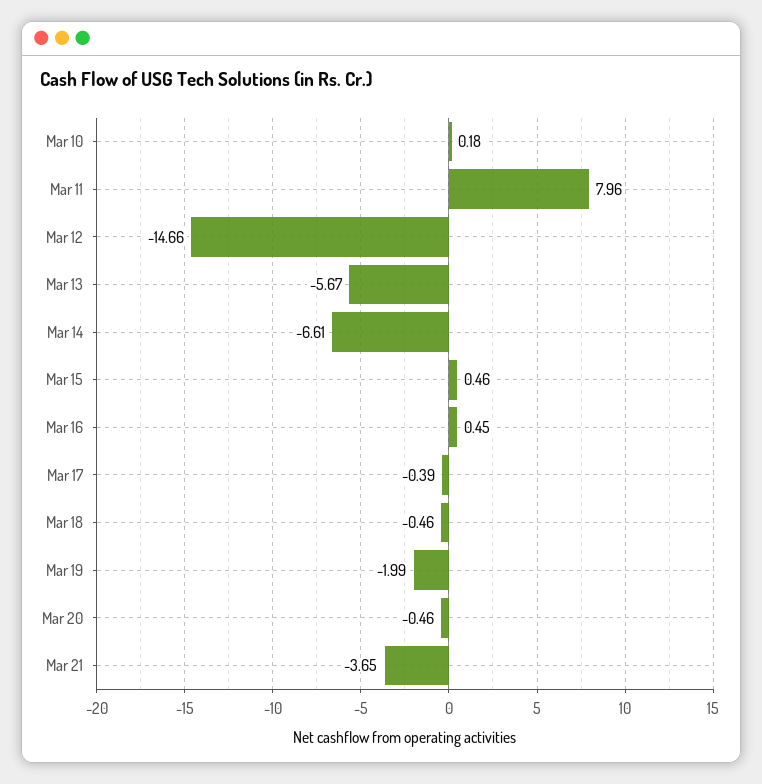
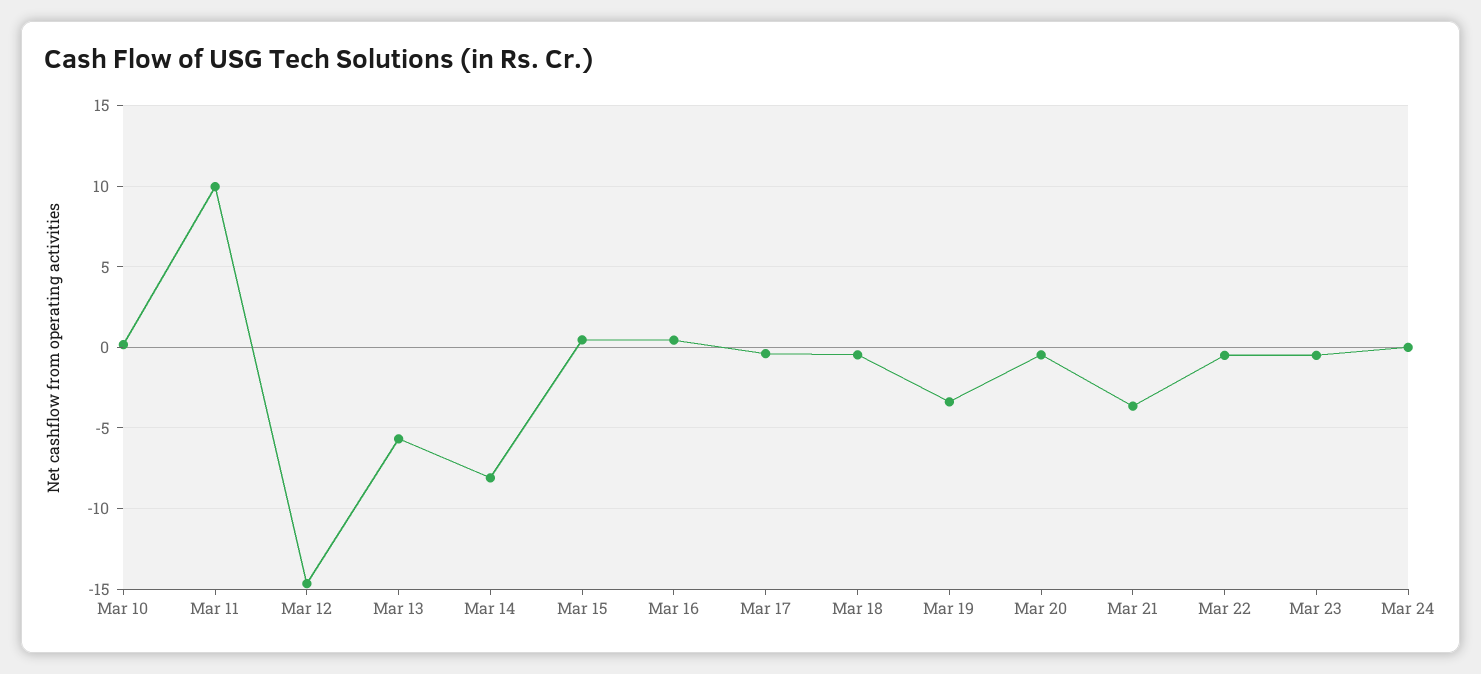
Mar 11: 7.96 -> 10
Mar 14: -6.61 -> -8
Mar 19: -1.99 -> -3.5
Mar 22: none -> -0.5
Mar 23: none -> -0.5
Mar 24: none -> 0

